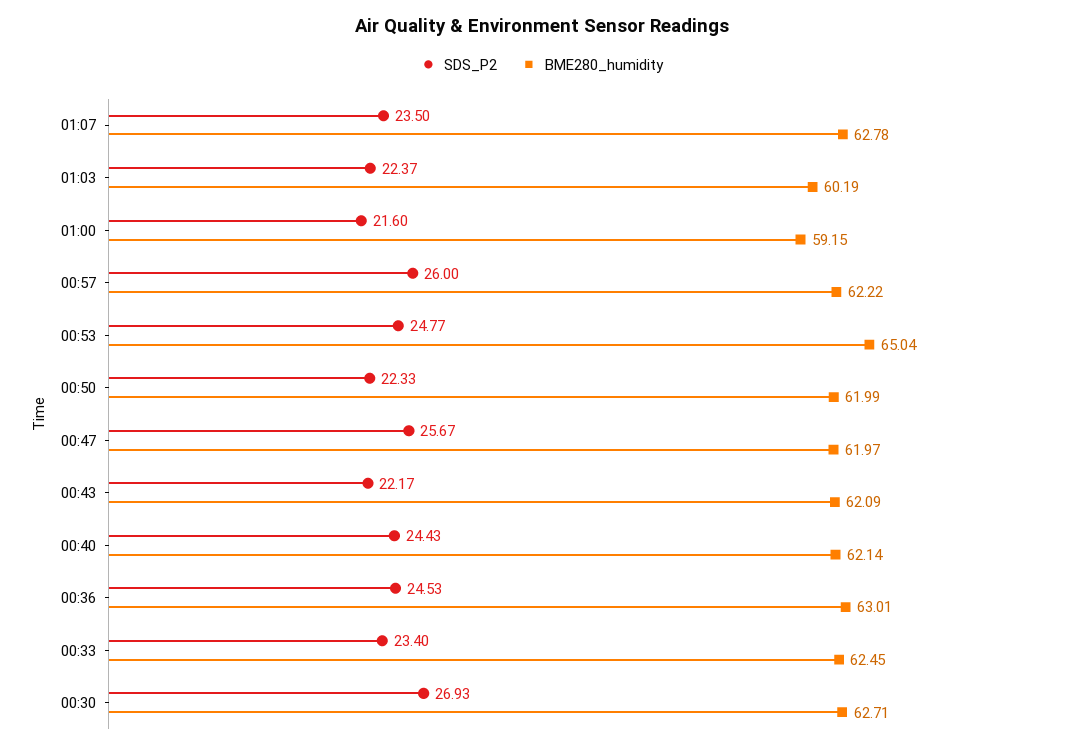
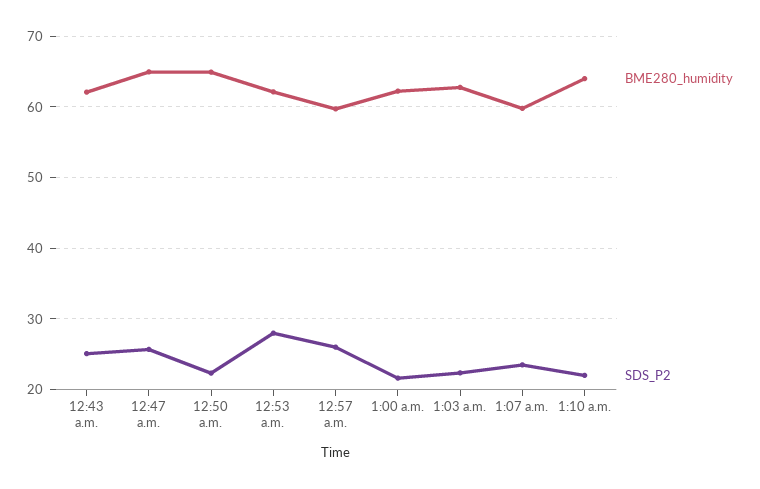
BME280_humidity, 01:07: 62.78 -> 60
BME280_humidity, 01:03: 60.19 -> 63
BME280_humidity, 01:00: 59.15 -> 62
BME280_humidity, 00:57: 62.22 -> 60
SDS_P2, 00:53: 24.77 -> 28
BME280_humidity, 00:53: 65.04 -> 62
BME280_humidity, 00:50: 61.99 -> 65
BME280_humidity, 00:47: 61.97 -> 65
SDS_P2, 00:43: 22.17 -> 25
SDS_P2, 00:40: 24.43 -> none
BME280_humidity, 00:40: 62.14 -> none
SDS_P2, 00:36: 24.53 -> none
BME280_humidity, 00:36: 63.01 -> none
SDS_P2, 00:33: 23.4 -> none
BME280_humidity, 00:33: 62.45 -> none
SDS_P2, 00:30: 26.93 -> none
BME280_humidity, 00:30: 62.71 -> none
BME280_humidity, 1:10 a.m.: none -> 64
SDS_P2, 1:10 a.m.: none -> 22

